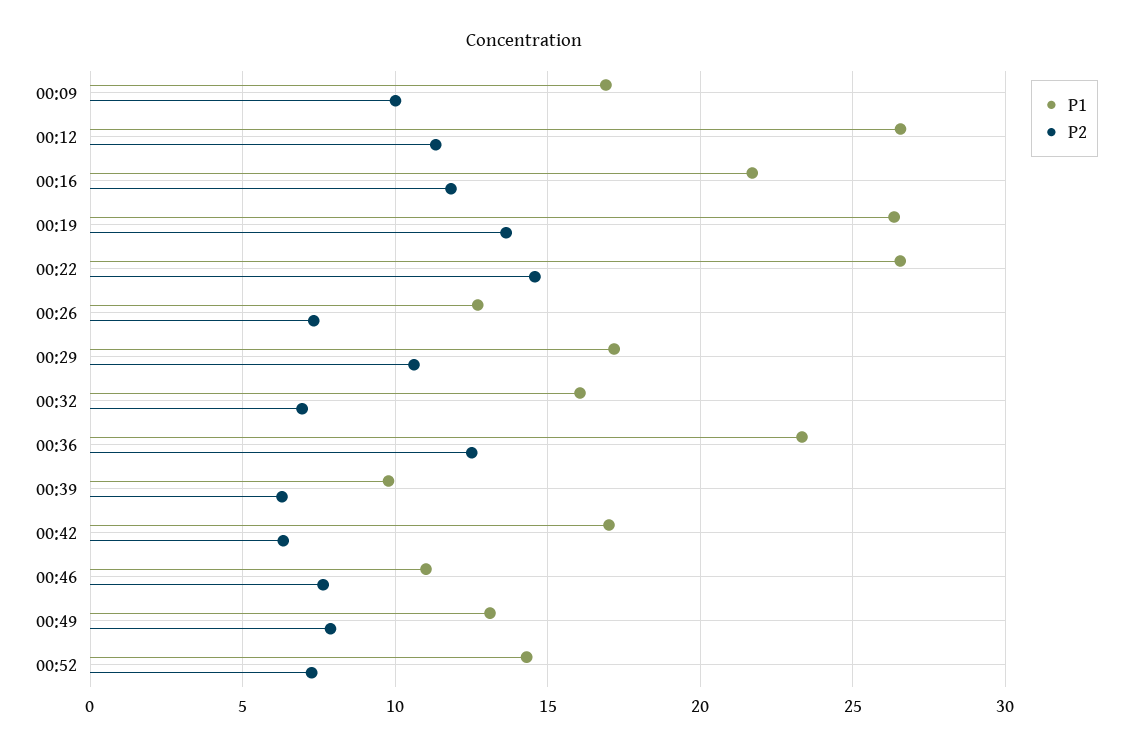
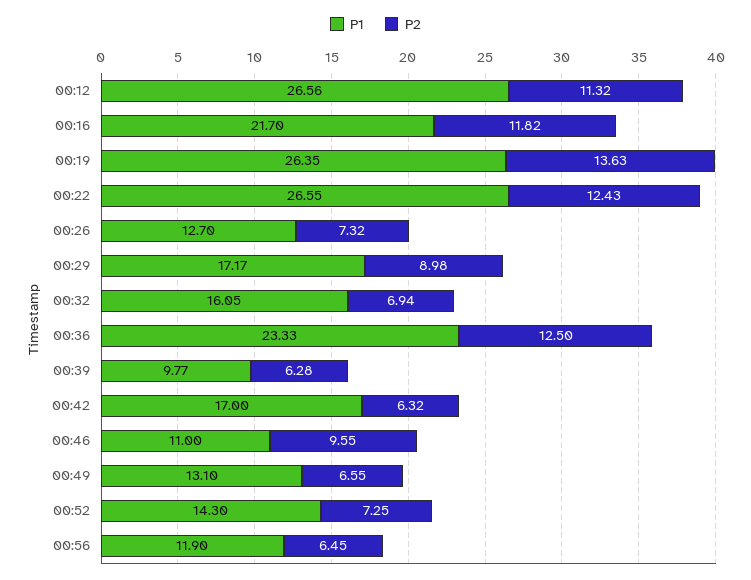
P1, 00:09: 17 -> none
P2, 00:09: 10 -> none
P2, 00:22: 14.5 -> 12.43
P2, 00:29: 10.5 -> 8.98
P2, 00:46: 7.5 -> 9.55
P2, 00:49: 8 -> 6.55
P1, 00:56: none -> 11.9
P2, 00:56: none -> 6.45

